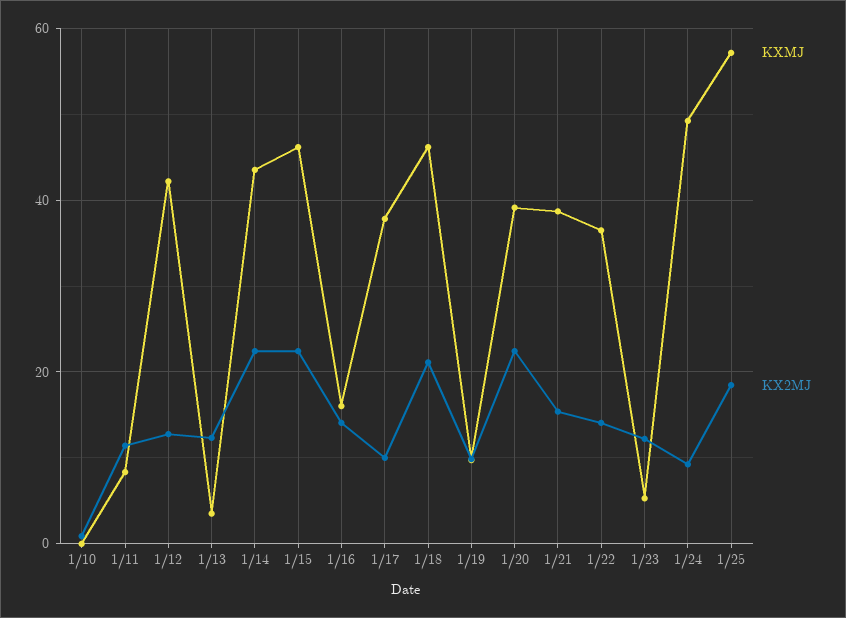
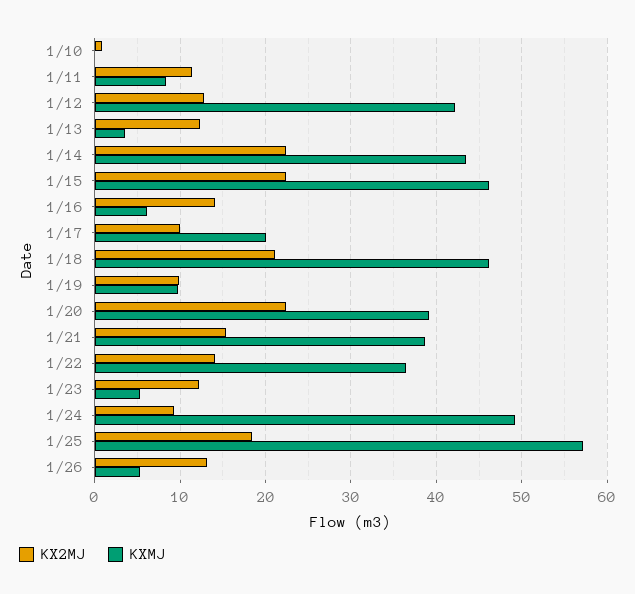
KXMJ, 1/16: 16 -> 6
KXMJ, 1/17: 38 -> 20
KX2MJ, 1/26: none -> 13
KXMJ, 1/26: none -> 5

